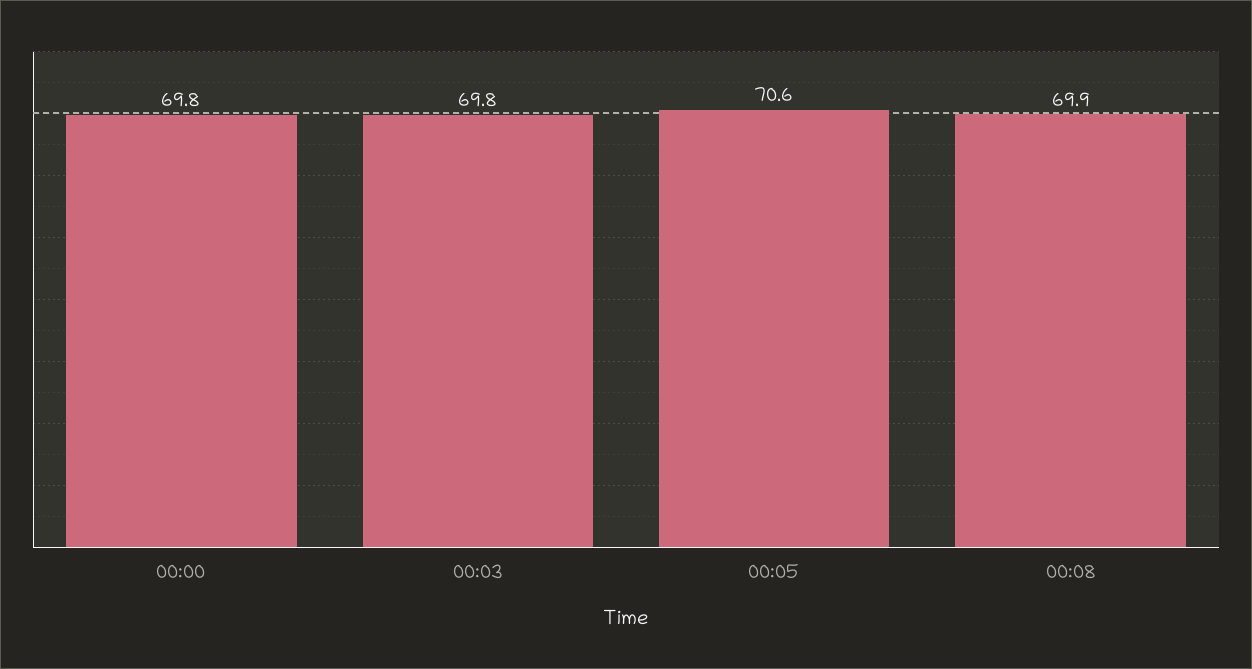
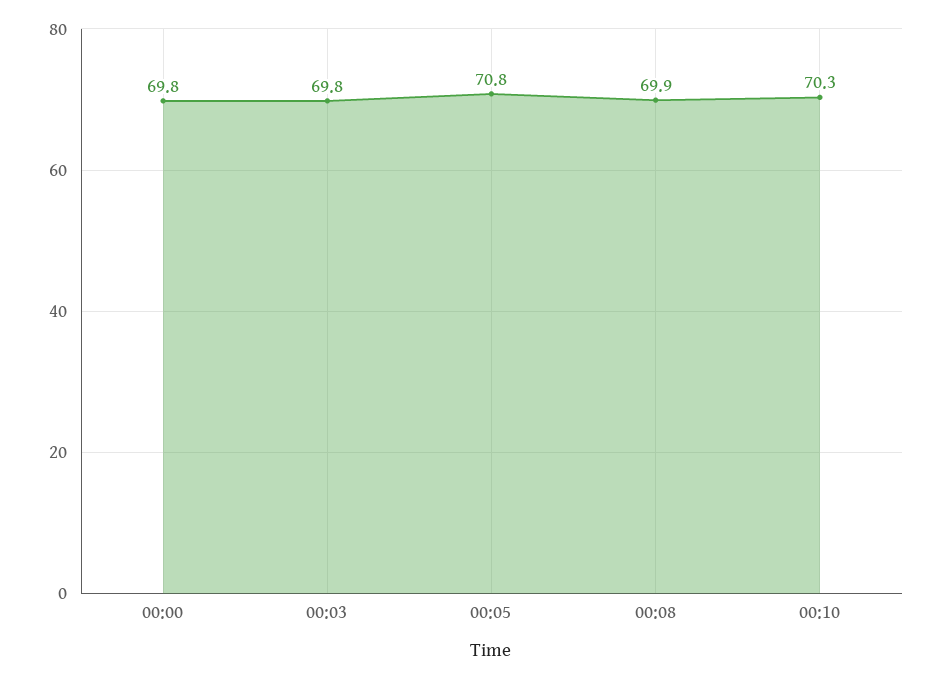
00:05: 70.6 -> 70.8
00:10: none -> 70.3

